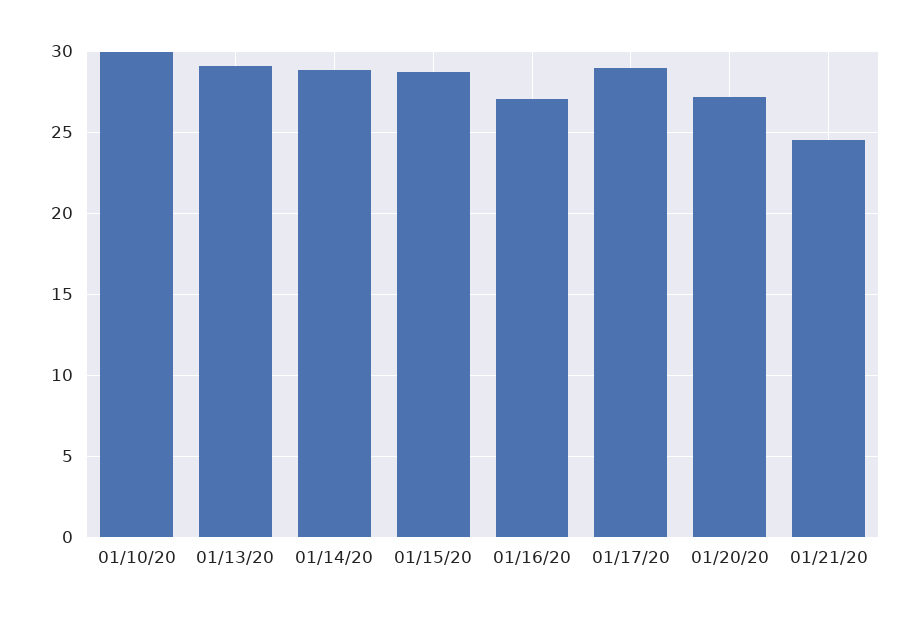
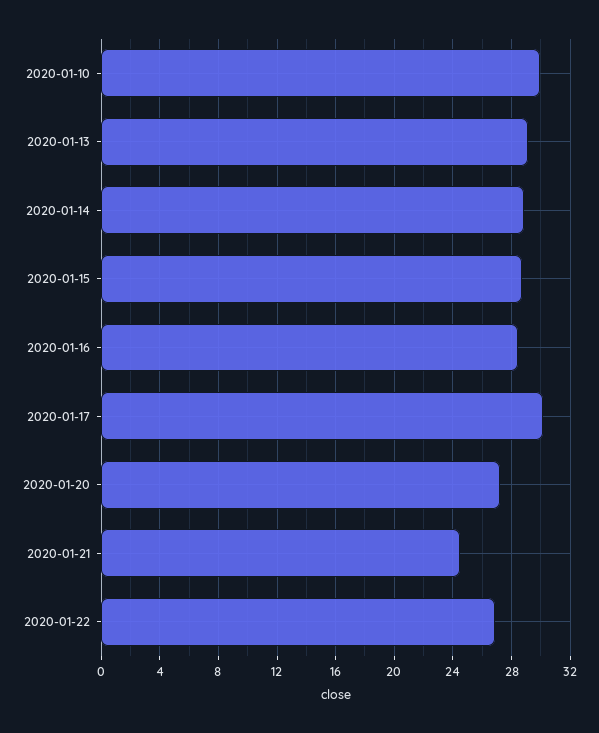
01/16/20: 27 -> 28.5
01/17/20: 29 -> 30
2020-01-22: none -> 27

